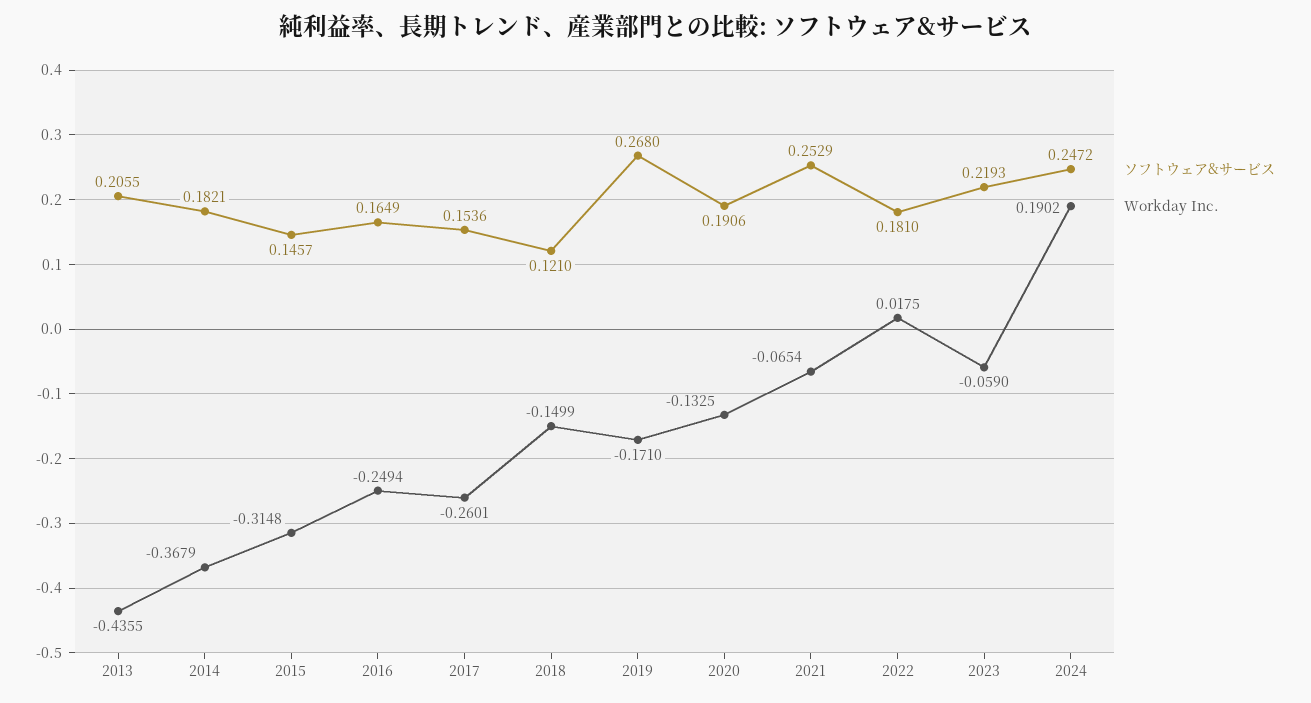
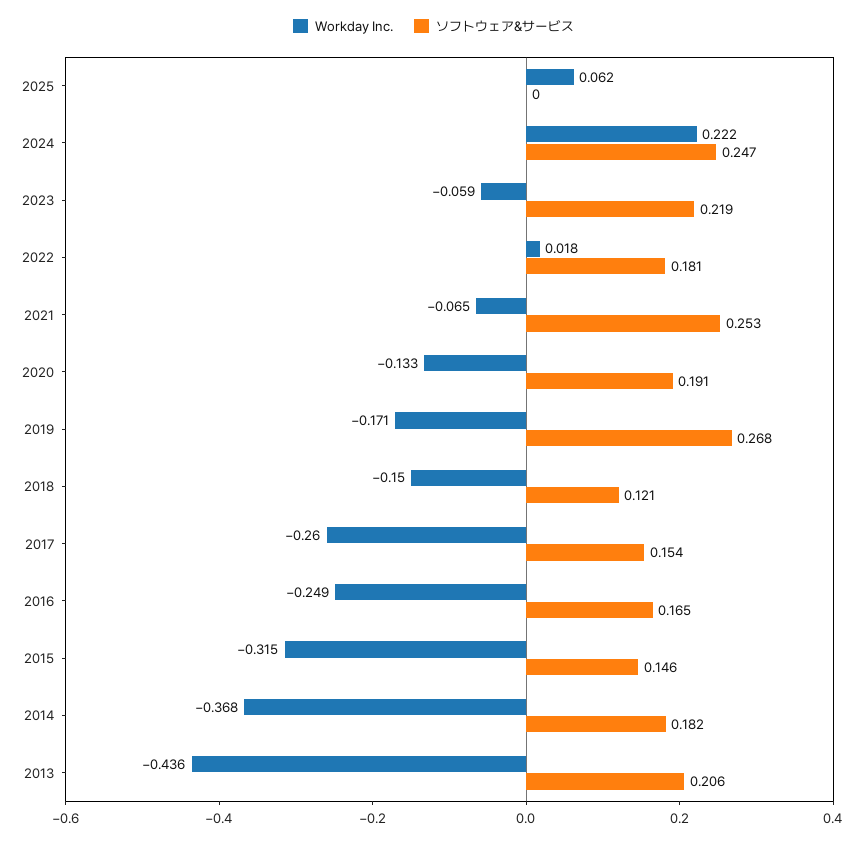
Workday Inc., 2024: 0.1902 -> 0.222
Workday Inc., 2025: none -> 0.062
ソフトウェア&サービス, 2025: none -> 0

